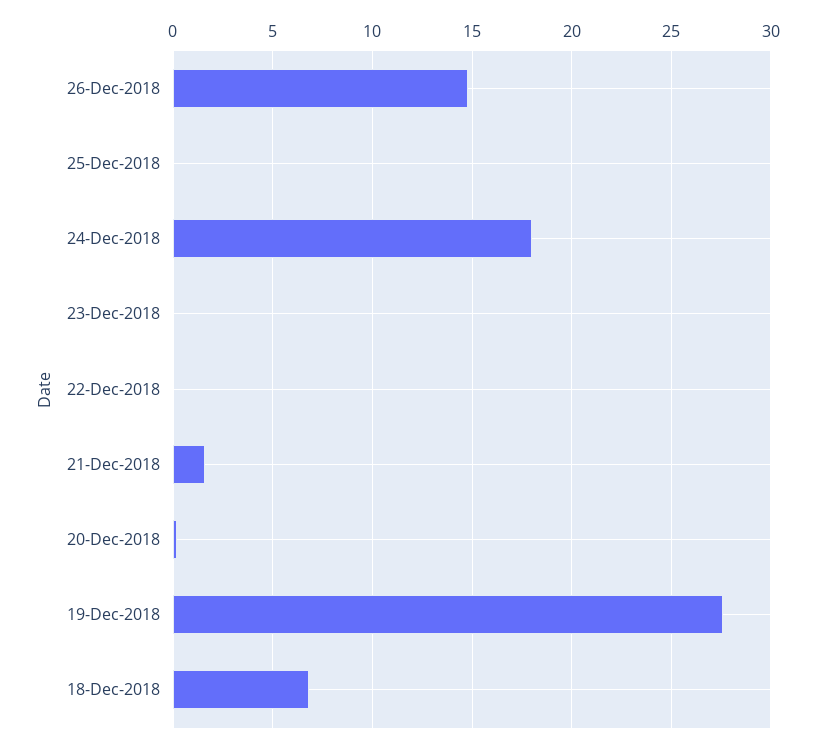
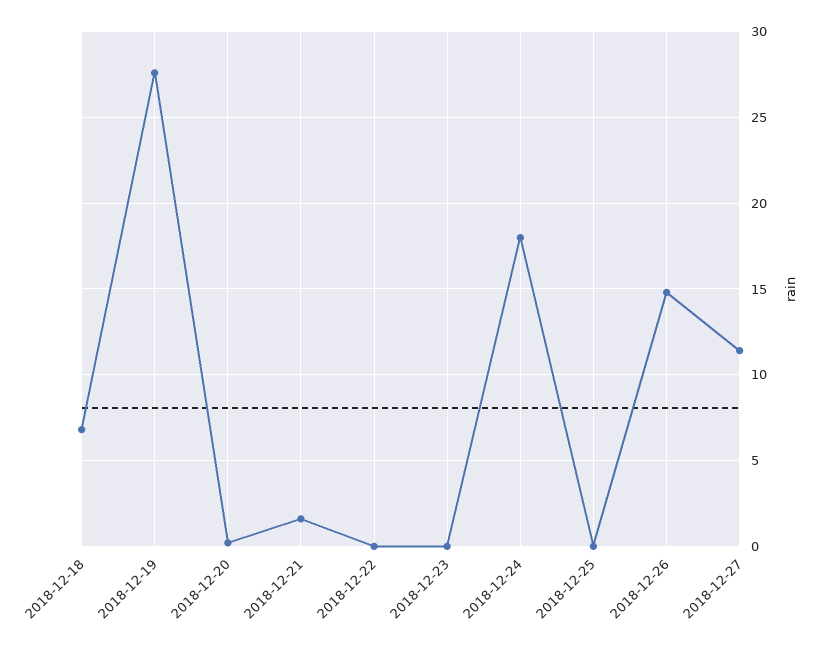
2018-12-27: none -> 11.5

